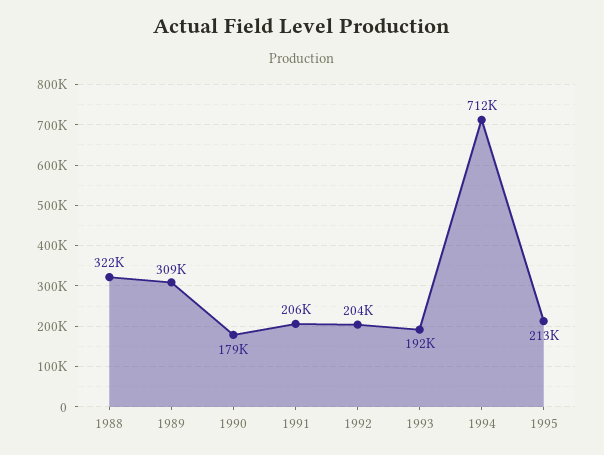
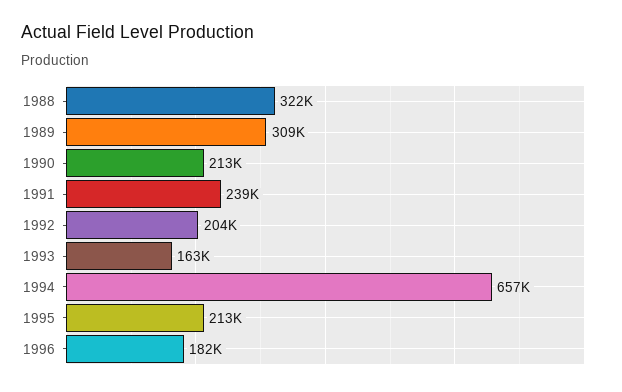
1990: 179000 -> 213000
1991: 206000 -> 239000
1993: 192000 -> 163000
1994: 712000 -> 657000
1996: none -> 182000

